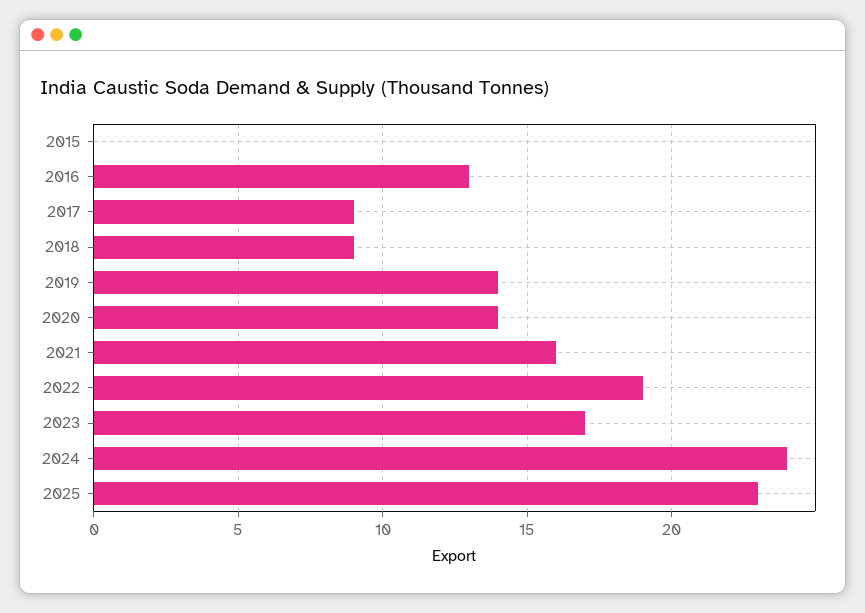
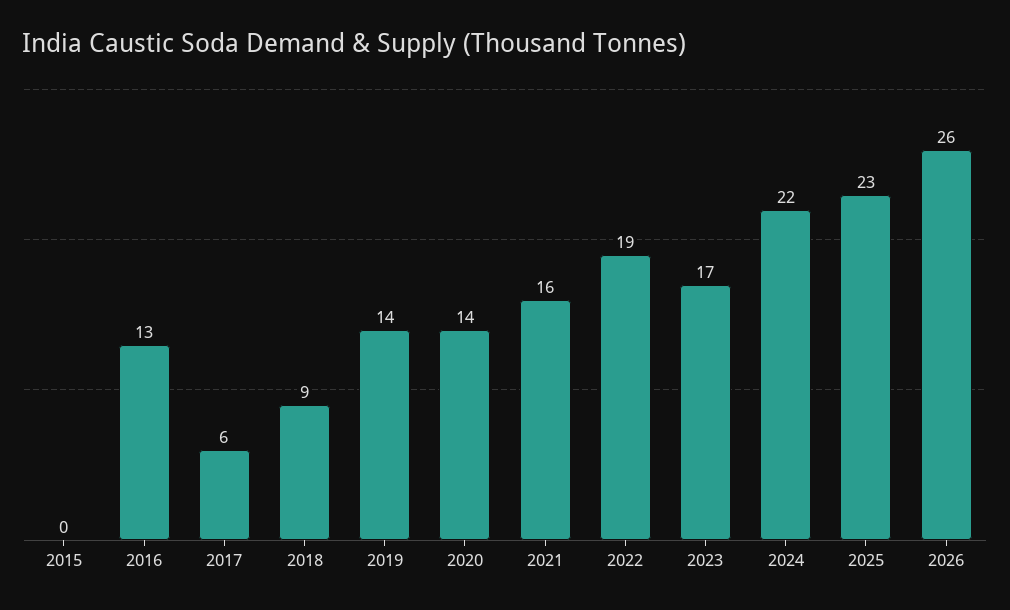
2017: 9 -> 6
2024: 24 -> 22
2026: none -> 26

